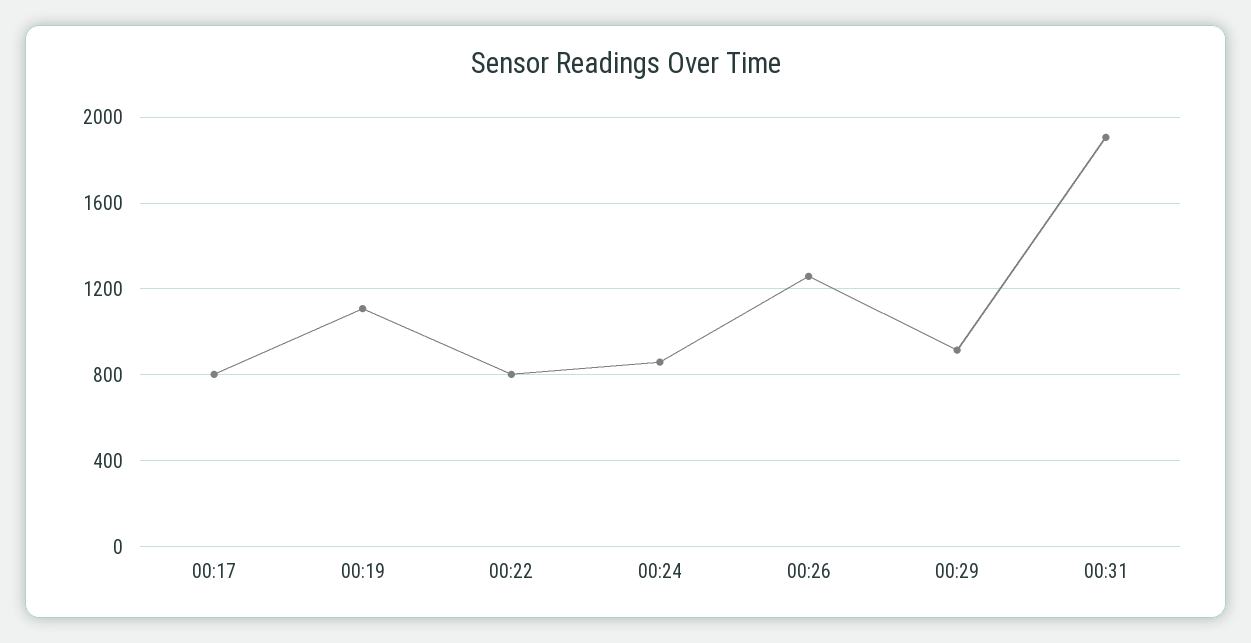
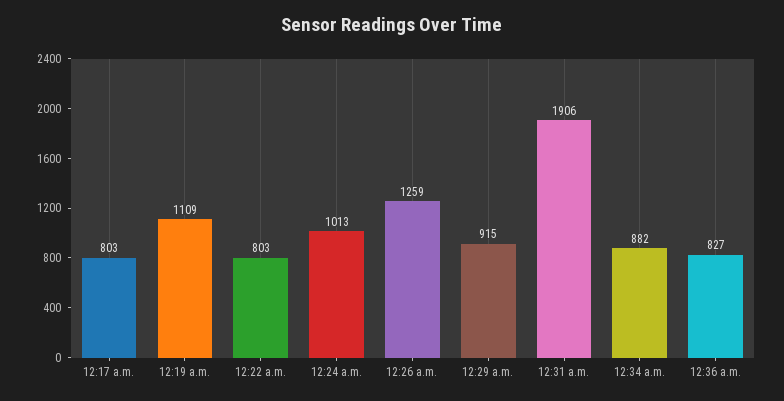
00:24: 850 -> 1013
12:34 a.m.: none -> 882
12:36 a.m.: none -> 827

